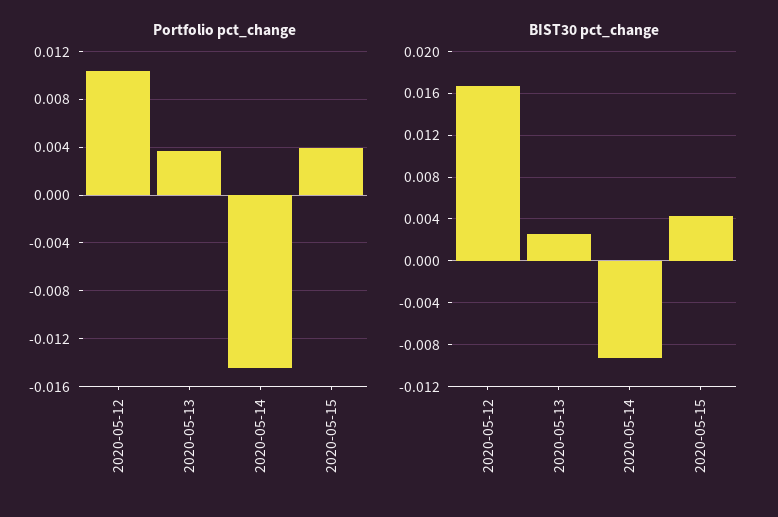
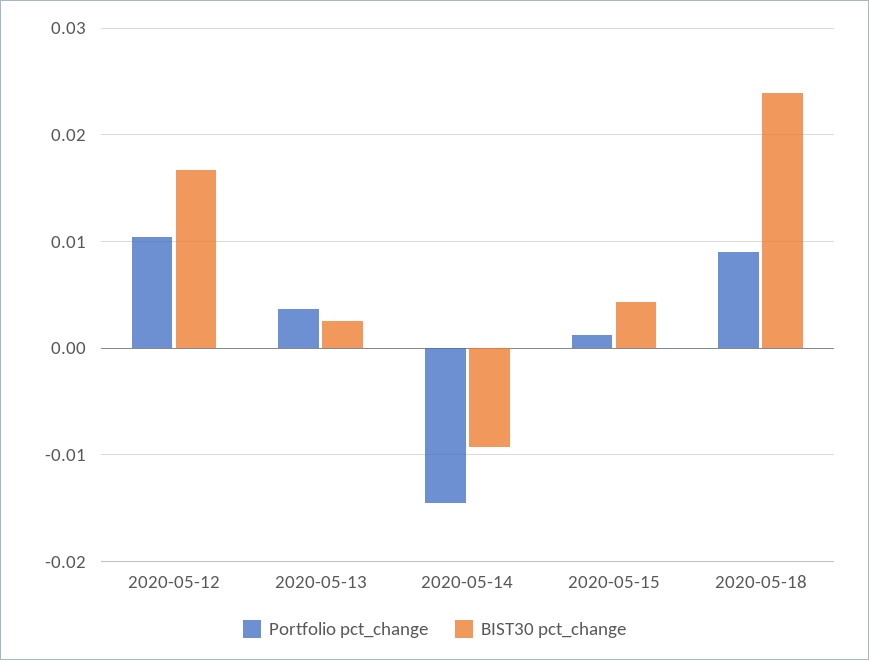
Portfolio pct_change, 2020-05-15: 0.004 -> 0.001
Portfolio pct_change, 2020-05-18: none -> 0.009
BIST30 pct_change, 2020-05-18: none -> 0.024

